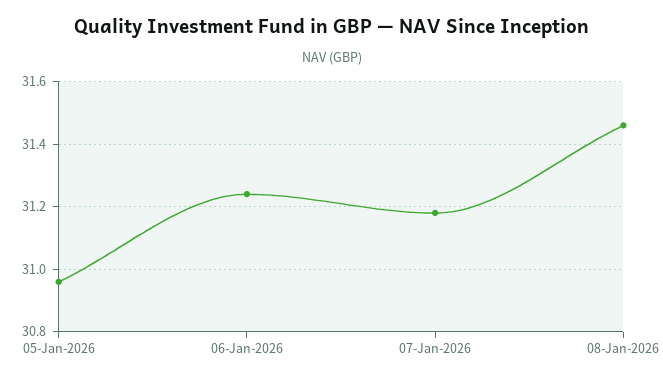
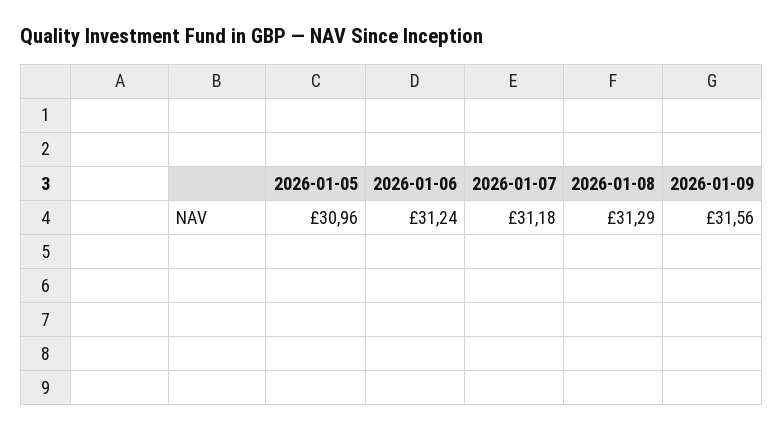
08-Jan-2026: 31.45 -> 31.29
2026-01-09: none -> 31.56

